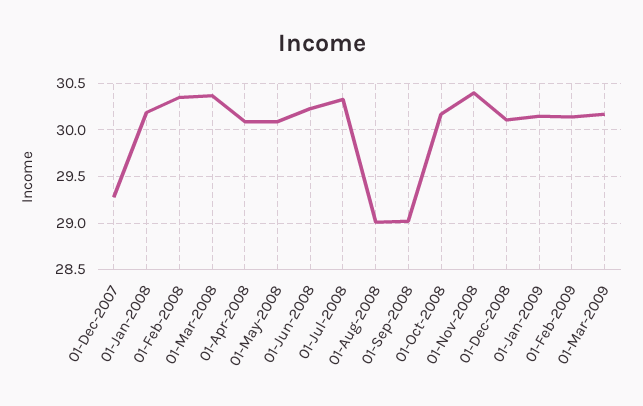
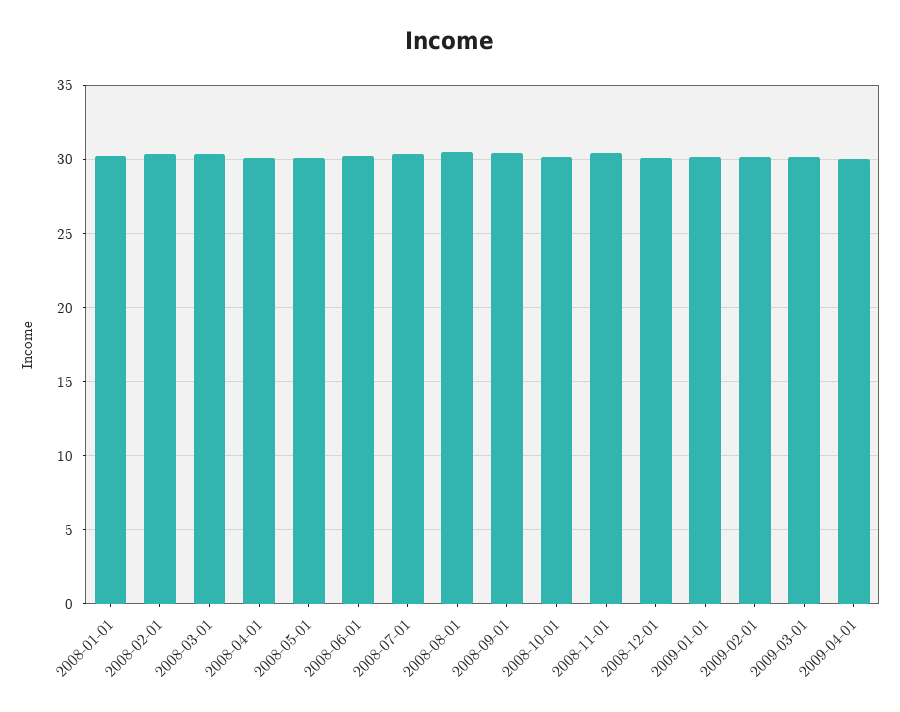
01-Dec-2007: 29.3 -> none
01-Aug-2008: 29 -> 30.5
01-Sep-2008: 29 -> 30.5
2009-04-01: none -> 30

